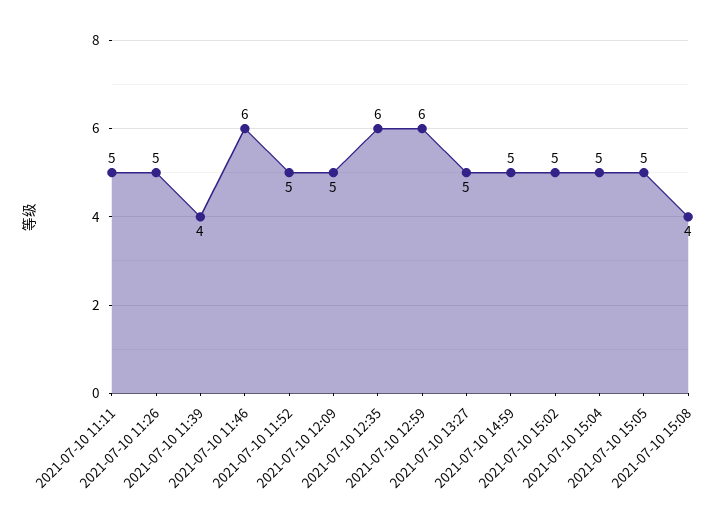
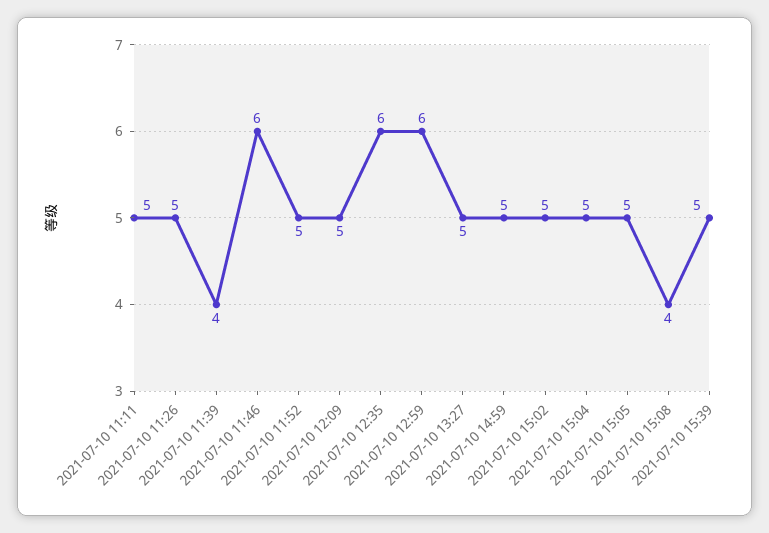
2021-07-10 15:39: none -> 5

